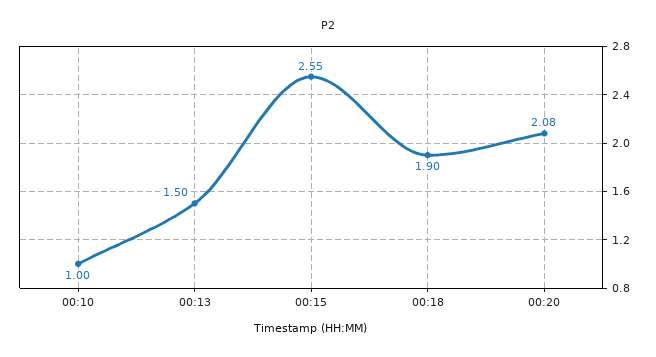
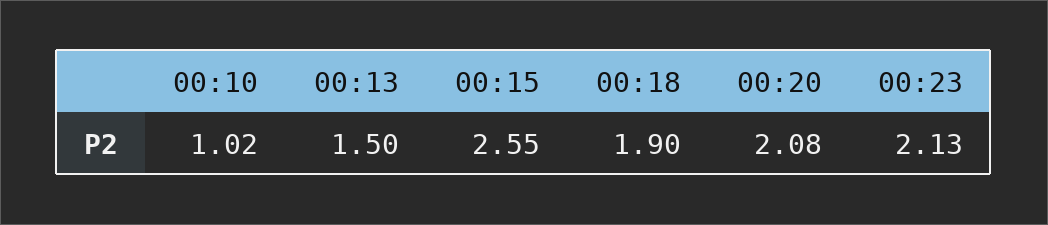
00:10: 1 -> 1.02
00:23: none -> 2.13

